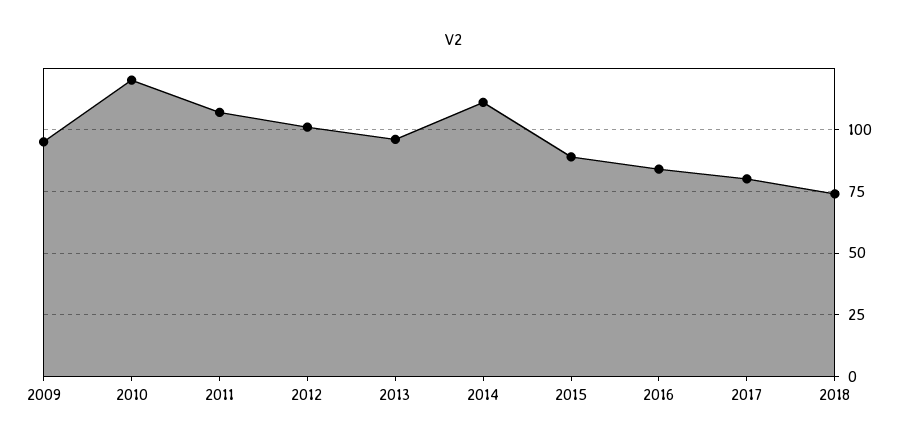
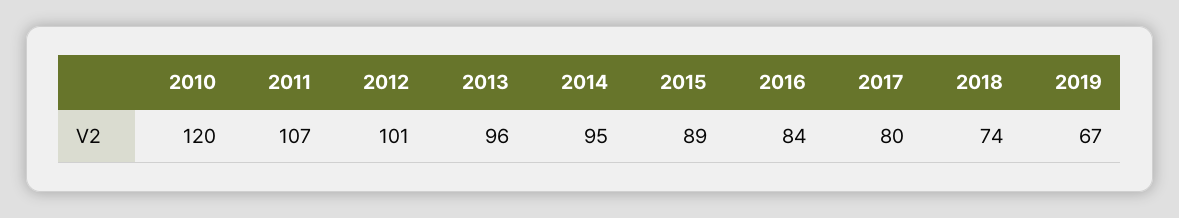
2009: 95 -> none
2014: 110 -> 95
2019: none -> 67

